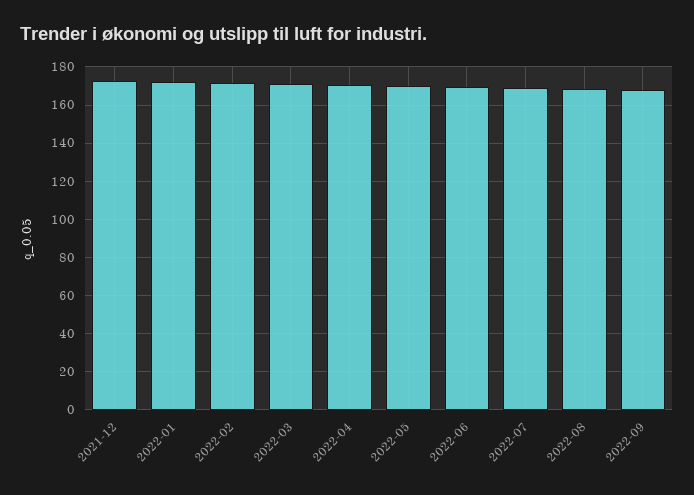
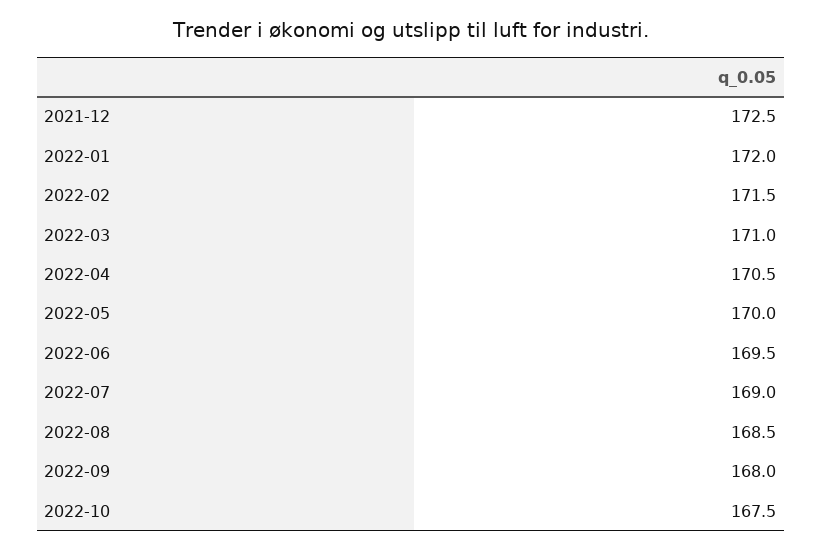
2022-10: none -> 167.5

